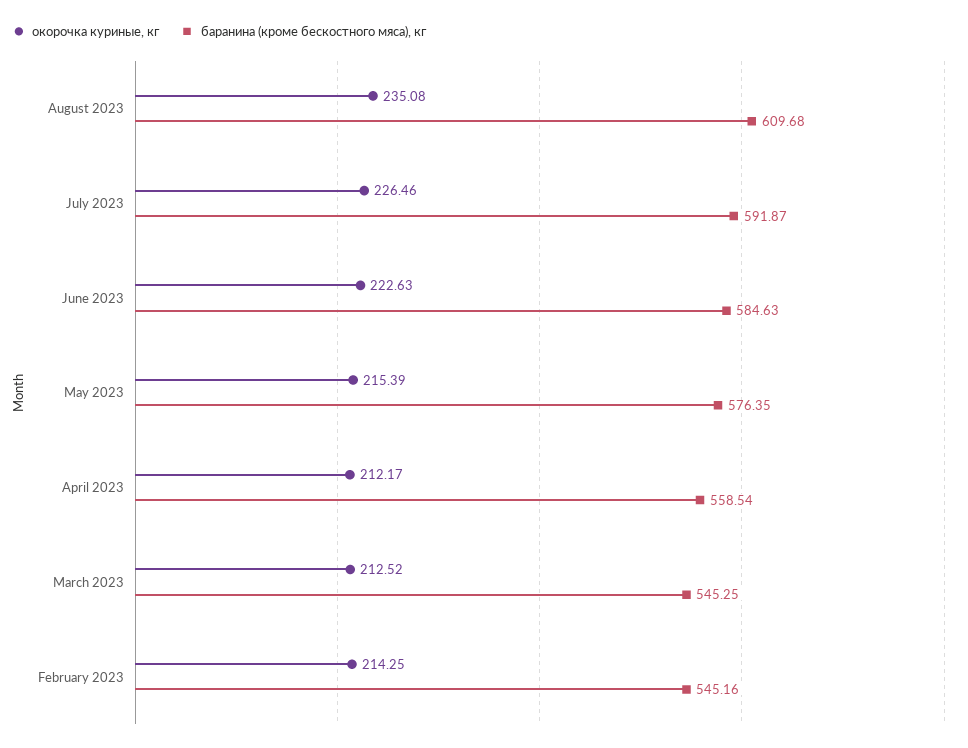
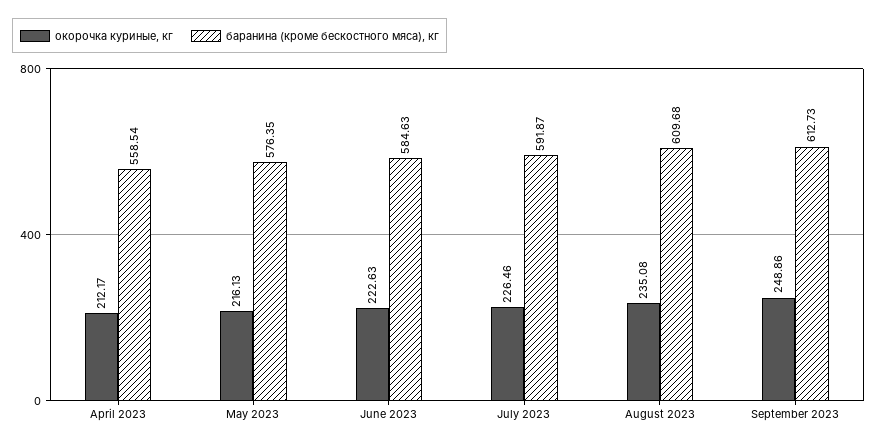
окорочка куриные, кг, May 2023: 215.39 -> 216.13
окорочка куриные, кг, March 2023: 212.52 -> none
баранина (кроме бескостного мяса), кг, March 2023: 545.25 -> none
окорочка куриные, кг, February 2023: 214.25 -> none
баранина (кроме бескостного мяса), кг, February 2023: 545.16 -> none
окорочка куриные, кг, September 2023: none -> 248.86
баранина (кроме бескостного мяса), кг, September 2023: none -> 612.73

